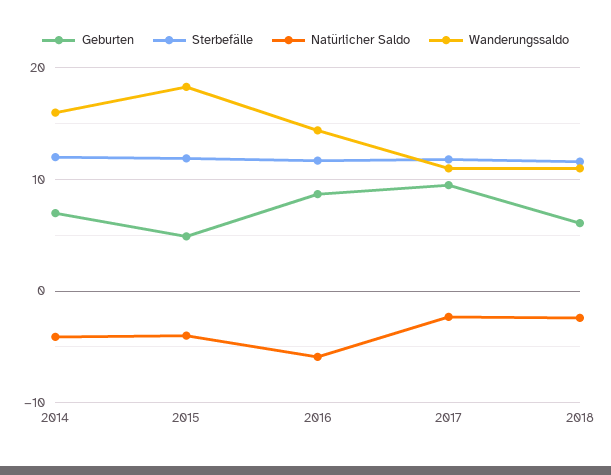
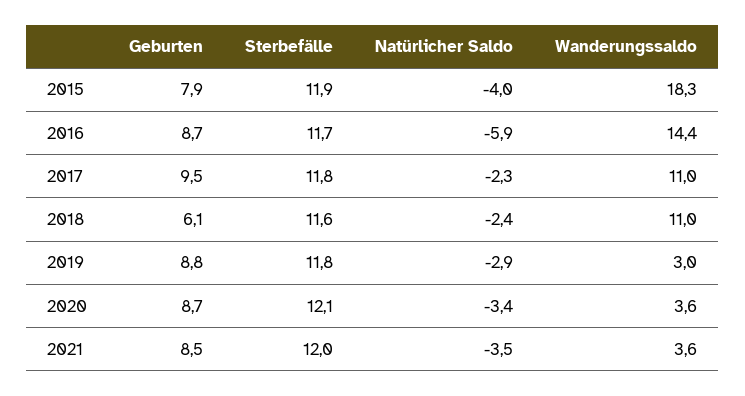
Geburten, 2014: 7 -> none
Sterbefälle, 2014: 12 -> none
Natürlicher Saldo, 2014: -4 -> none
Wanderungssaldo, 2014: 16 -> none
Geburten, 2015: 5 -> 7.9
Geburten, 2019: none -> 8.8
Sterbefälle, 2019: none -> 11.8
Natürlicher Saldo, 2019: none -> -2.9
Wanderungssaldo, 2019: none -> 3
Geburten, 2020: none -> 8.7
Sterbefälle, 2020: none -> 12.1
Natürlicher Saldo, 2020: none -> -3.4
Wanderungssaldo, 2020: none -> 3.6
Geburten, 2021: none -> 8.5
Sterbefälle, 2021: none -> 12
Natürlicher Saldo, 2021: none -> -3.5
Wanderungssaldo, 2021: none -> 3.6

